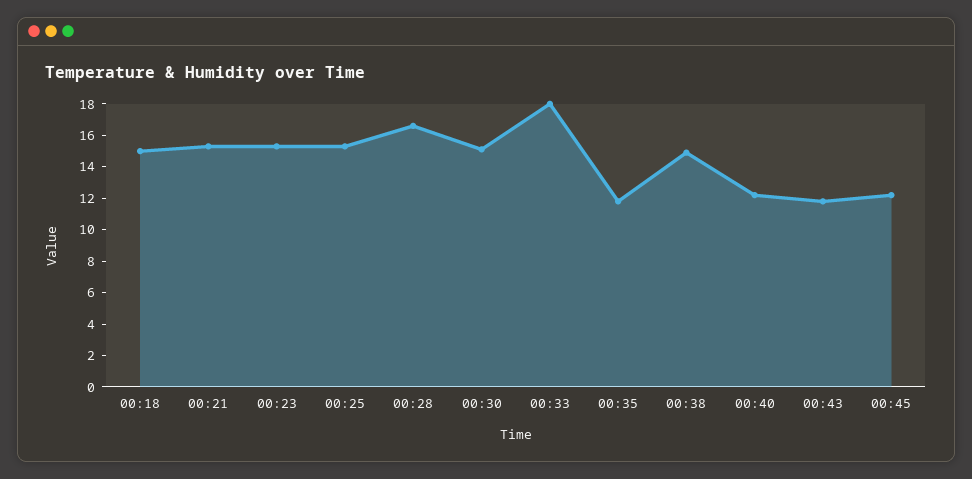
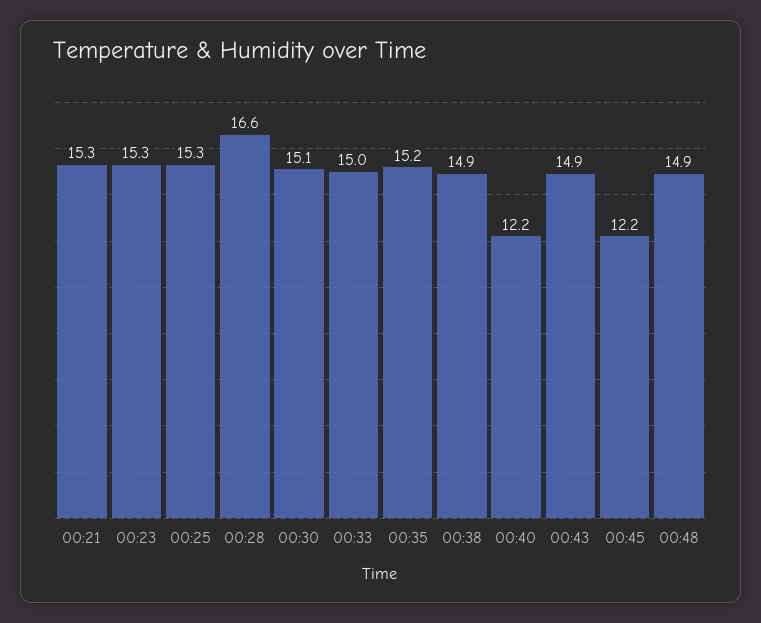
00:18: 15 -> none
00:33: 18 -> 15
00:35: 12 -> 15.2
00:43: 12 -> 14.9
00:48: none -> 14.9

